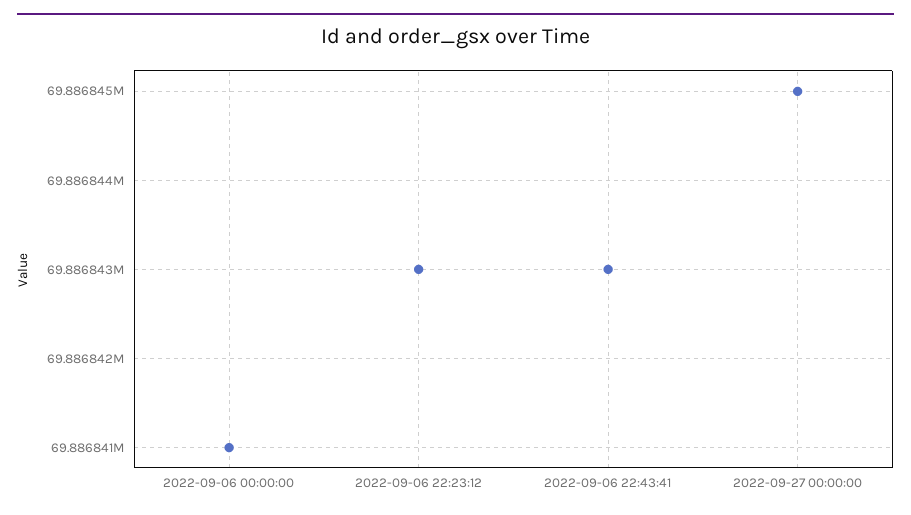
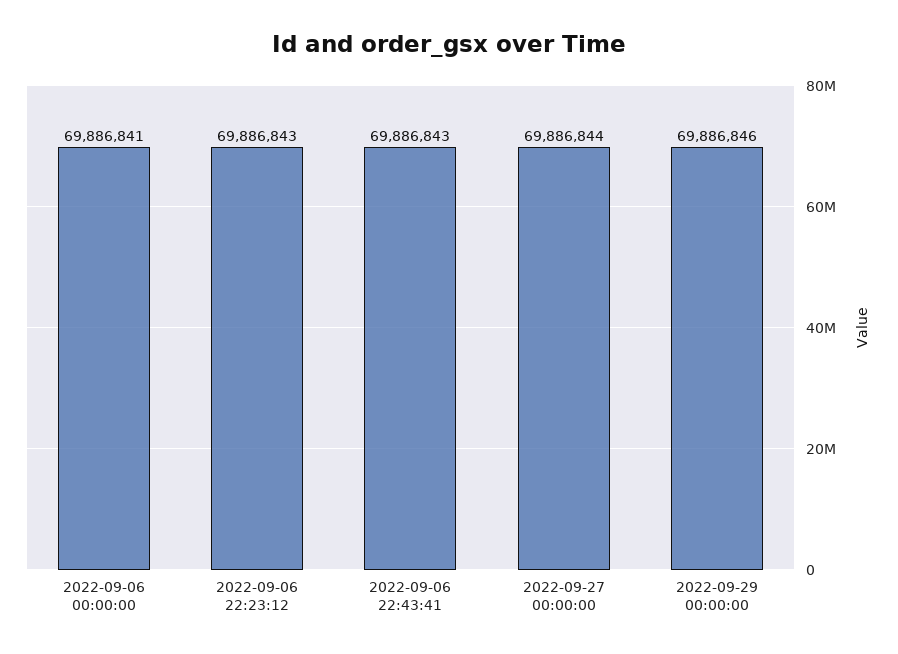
2022-09-27 00:00:00: 69886845 -> 69886844
2022-09-29 00:00:00: none -> 69886846

